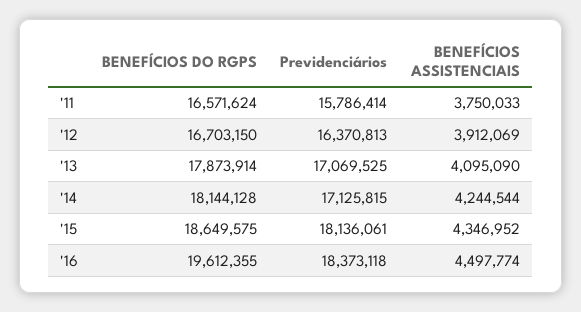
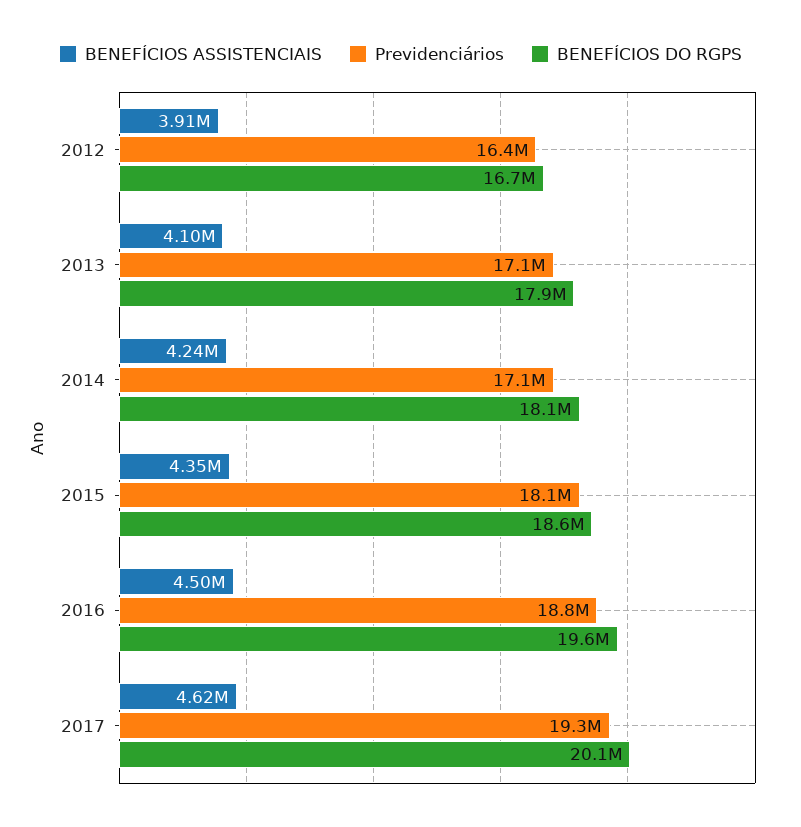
BENEFÍCIOS DO RGPS, '11: 16571624 -> none
Previdenciários, '11: 15786414 -> none
BENEFÍCIOS ASSISTENCIAIS, '11: 3750033 -> none
Previdenciários, '16: 18373118 -> 18800000
BENEFÍCIOS ASSISTENCIAIS, 2017: none -> 4620000
Previdenciários, 2017: none -> 19300000
BENEFÍCIOS DO RGPS, 2017: none -> 20100000

